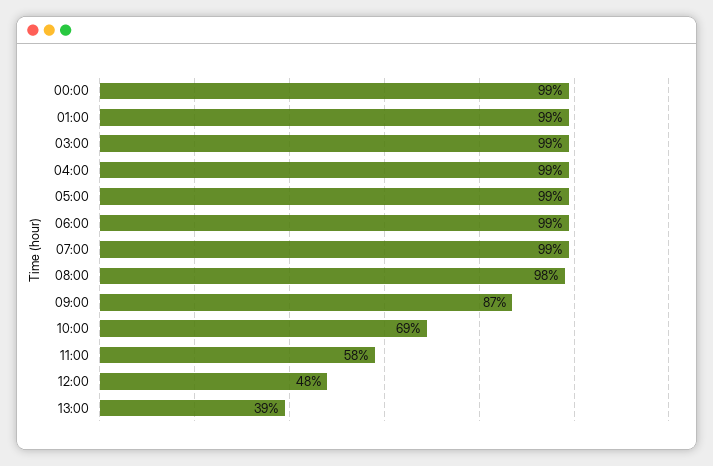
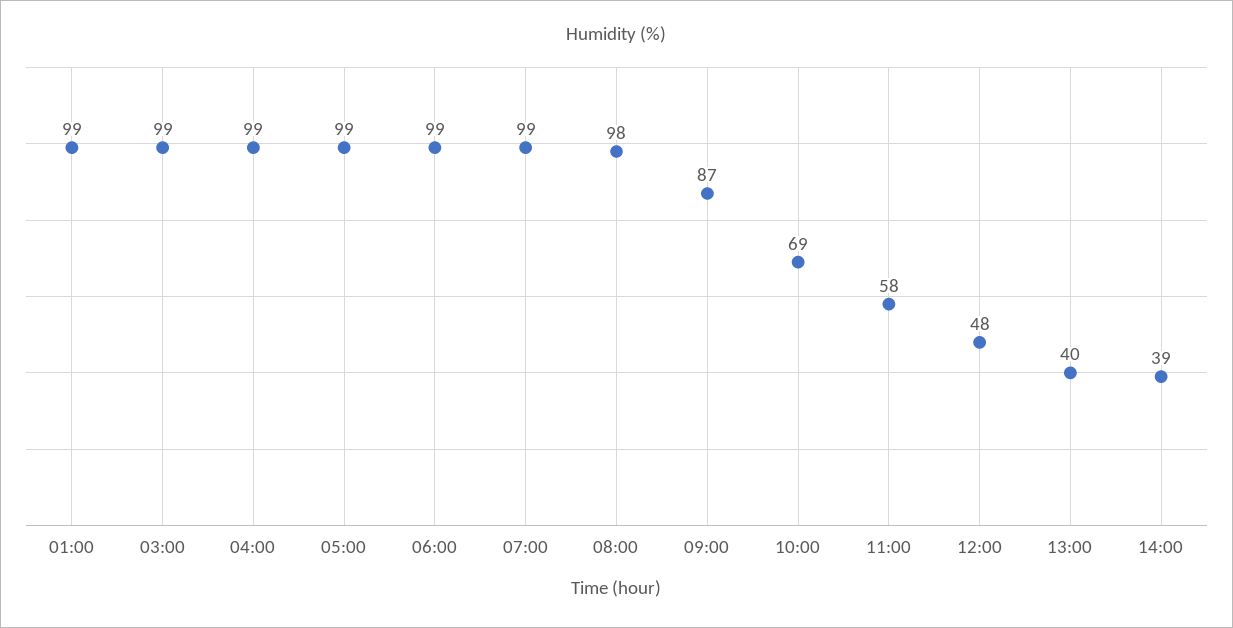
00:00: 99 -> none
13:00: 39 -> 40
14:00: none -> 39

